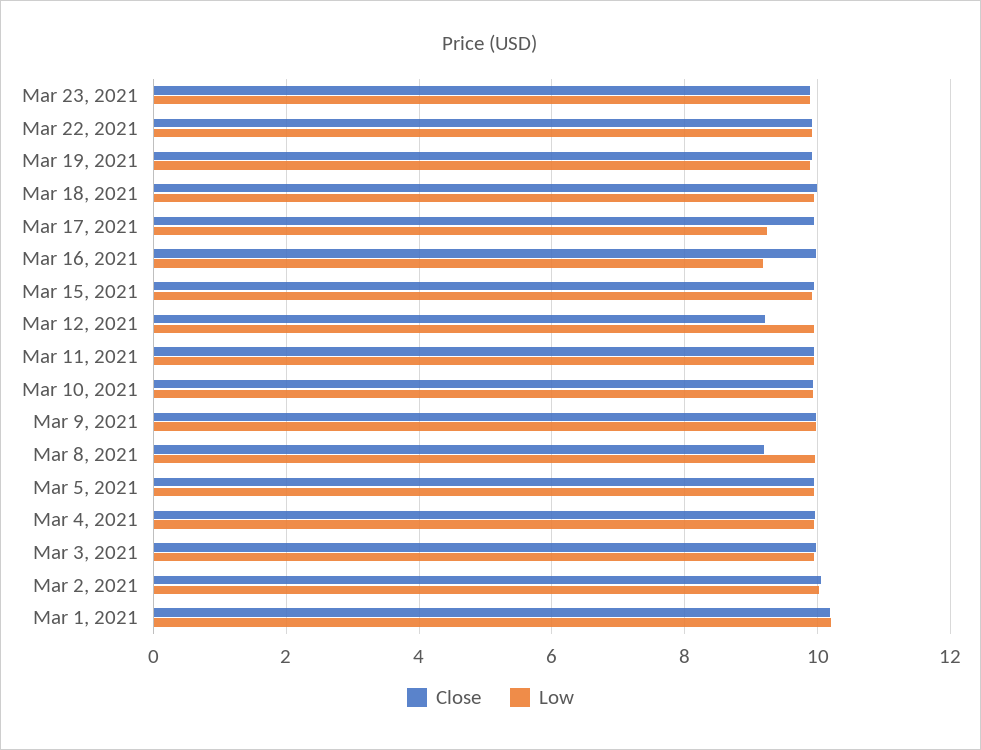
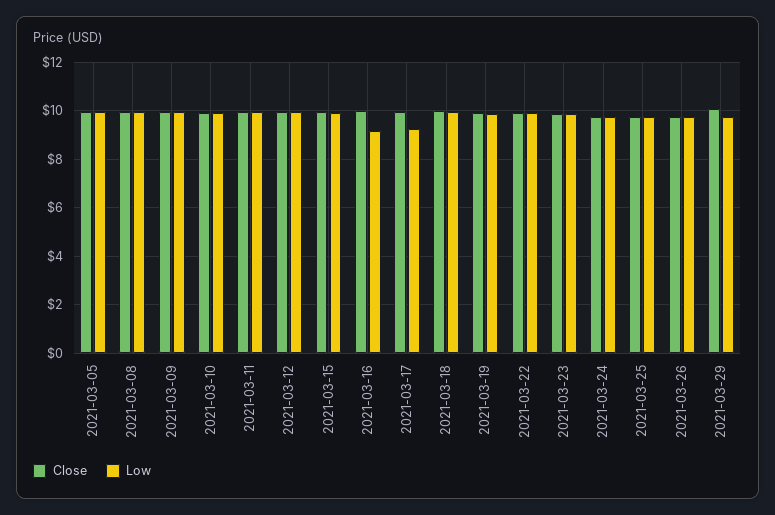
Close, Mar 12, 2021: 9.2 -> 10
Close, Mar 8, 2021: 9.2 -> 10
Close, Mar 4, 2021: 10 -> none
Low, Mar 4, 2021: 10 -> none
Close, Mar 3, 2021: 10 -> none
Low, Mar 3, 2021: 10 -> none
Close, Mar 2, 2021: 10 -> none
Low, Mar 2, 2021: 10 -> none
Close, Mar 1, 2021: 10.2 -> none
Low, Mar 1, 2021: 10.2 -> none
Close, 2021-03-24: none -> 9.75
Low, 2021-03-24: none -> 9.75
Close, 2021-03-25: none -> 9.75
Low, 2021-03-25: none -> 9.75
Close, 2021-03-26: none -> 9.75
Low, 2021-03-26: none -> 9.75
Close, 2021-03-29: none -> 10
Low, 2021-03-29: none -> 9.75

